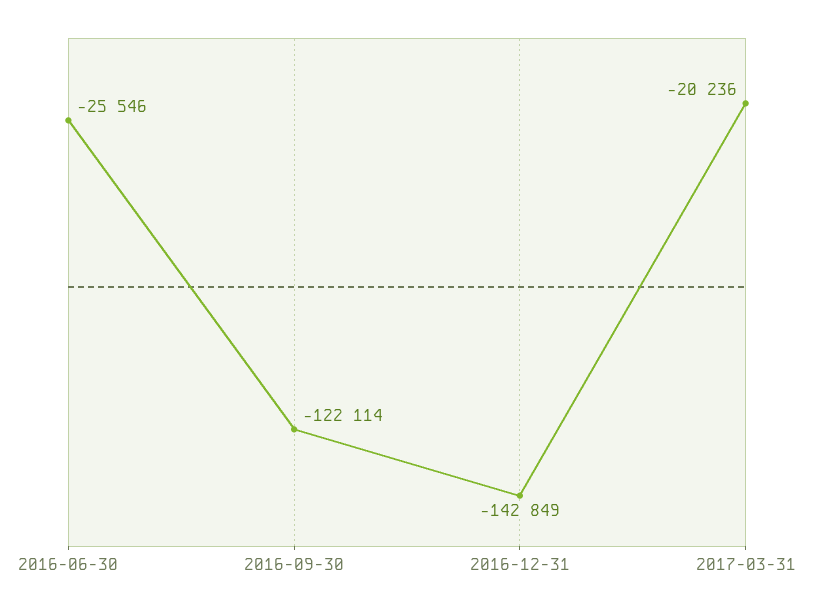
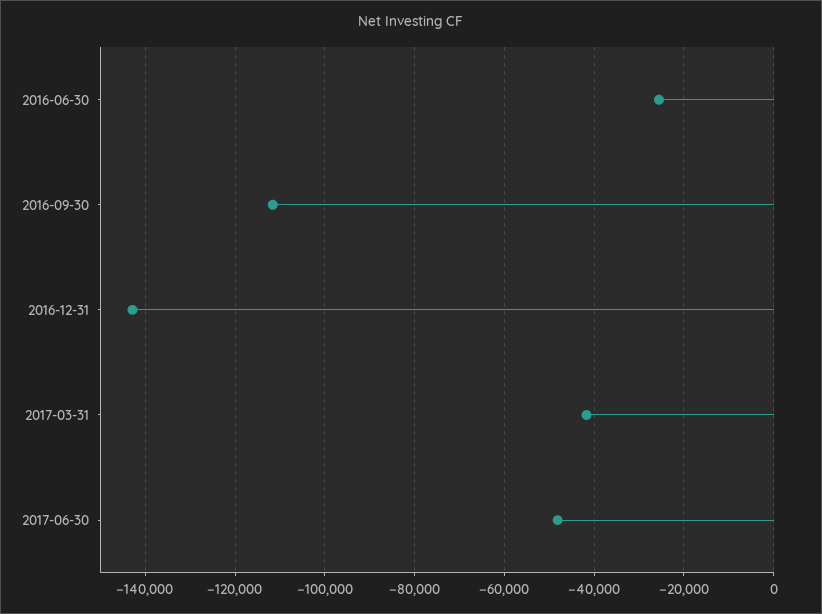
2016-09-30: -122114 -> -112000
2017-03-31: -20236 -> -42000
2017-06-30: none -> -48000

